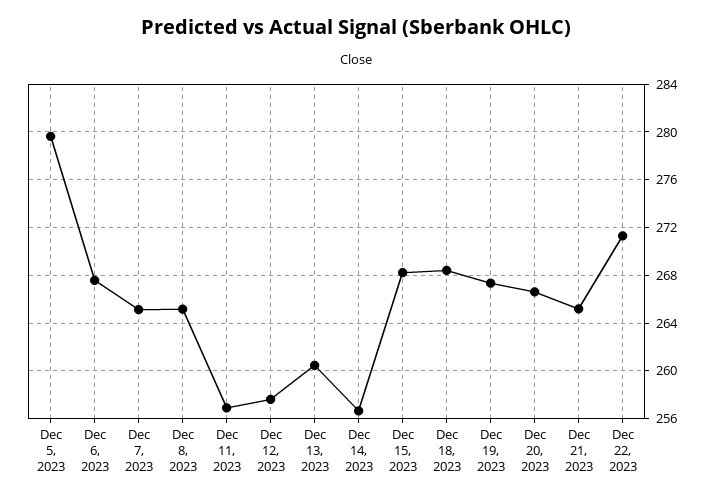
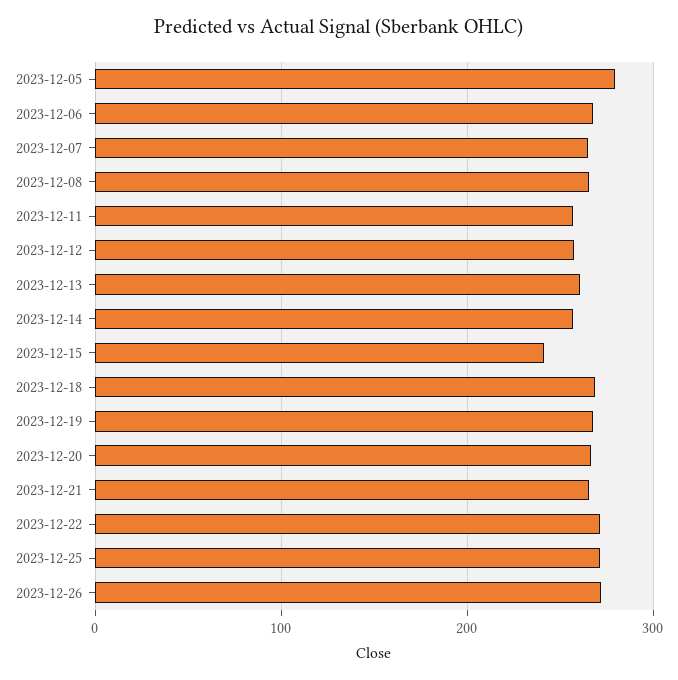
Dec 15, 2023: 268 -> 240
2023-12-25: none -> 270
2023-12-26: none -> 270

